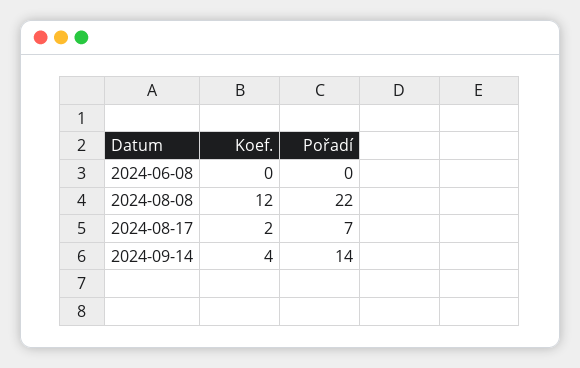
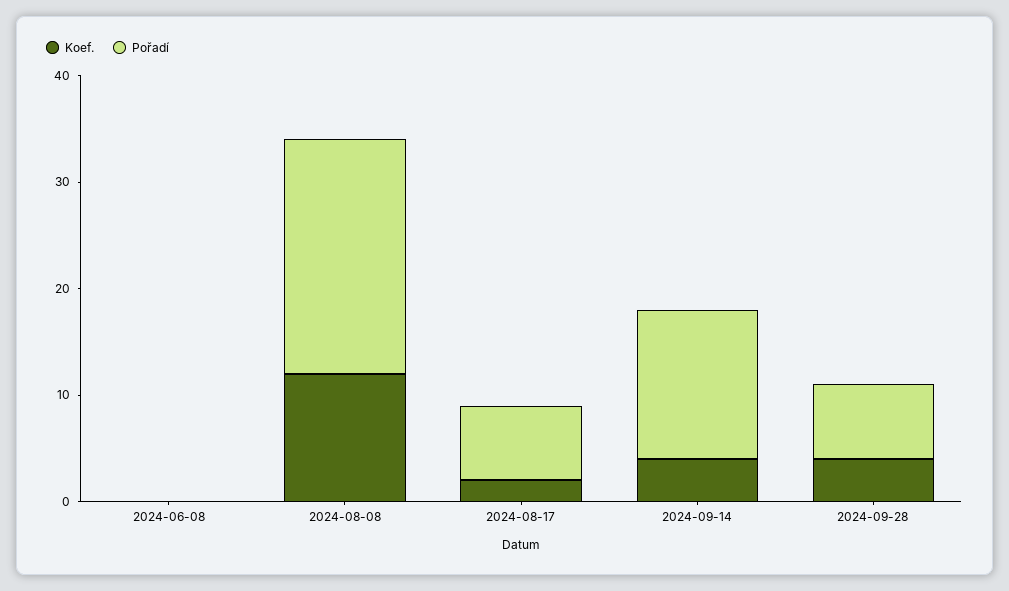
Koef., 2024-09-28: none -> 4
Pořadí, 2024-09-28: none -> 7

